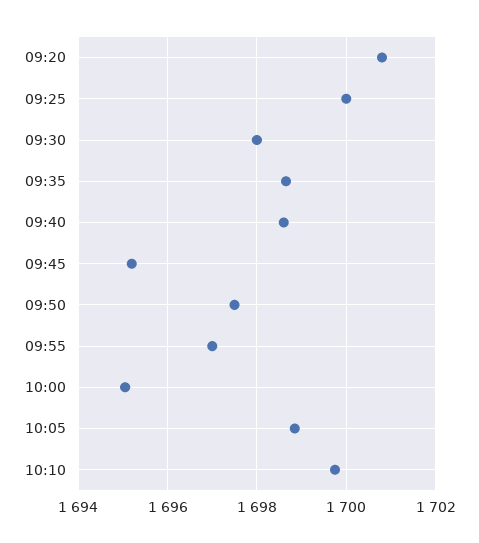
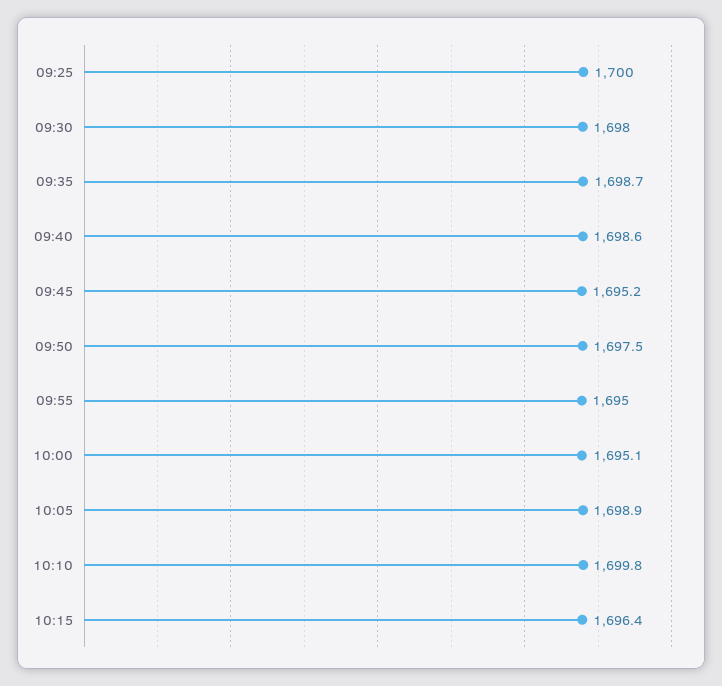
09:20: 1700.8 -> none
09:55: 1697 -> 1695
10:15: none -> 1696.4

